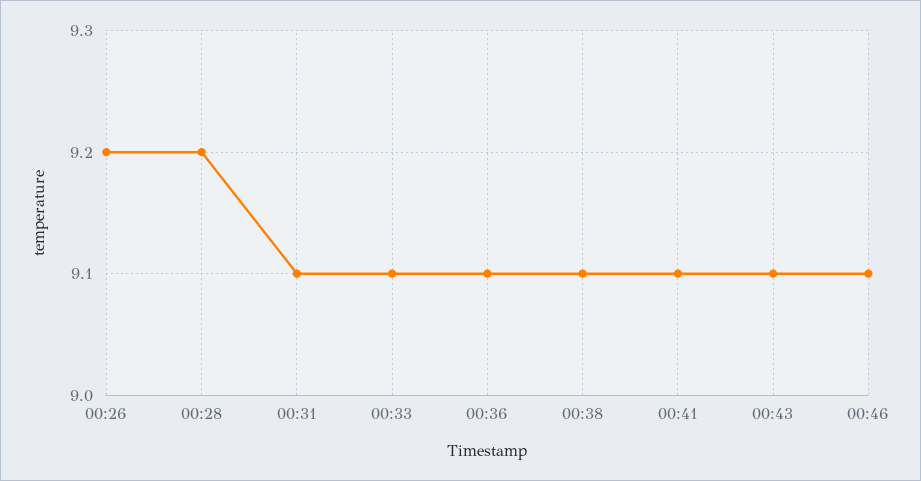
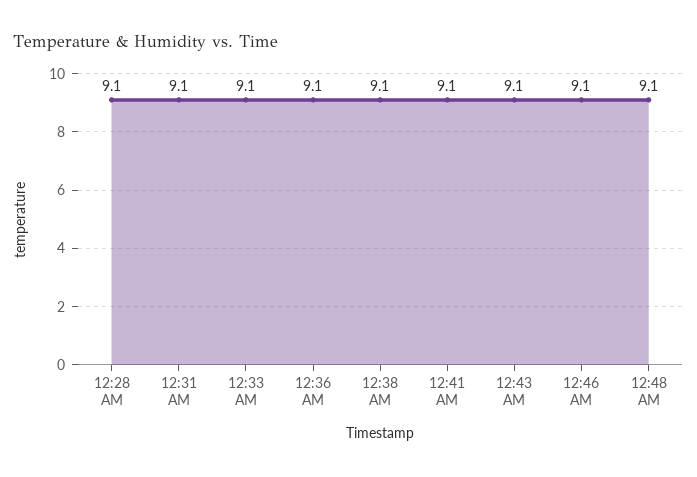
00:26: 9.2 -> none
00:28: 9.2 -> 9.1
12:48 AM: none -> 9.1

